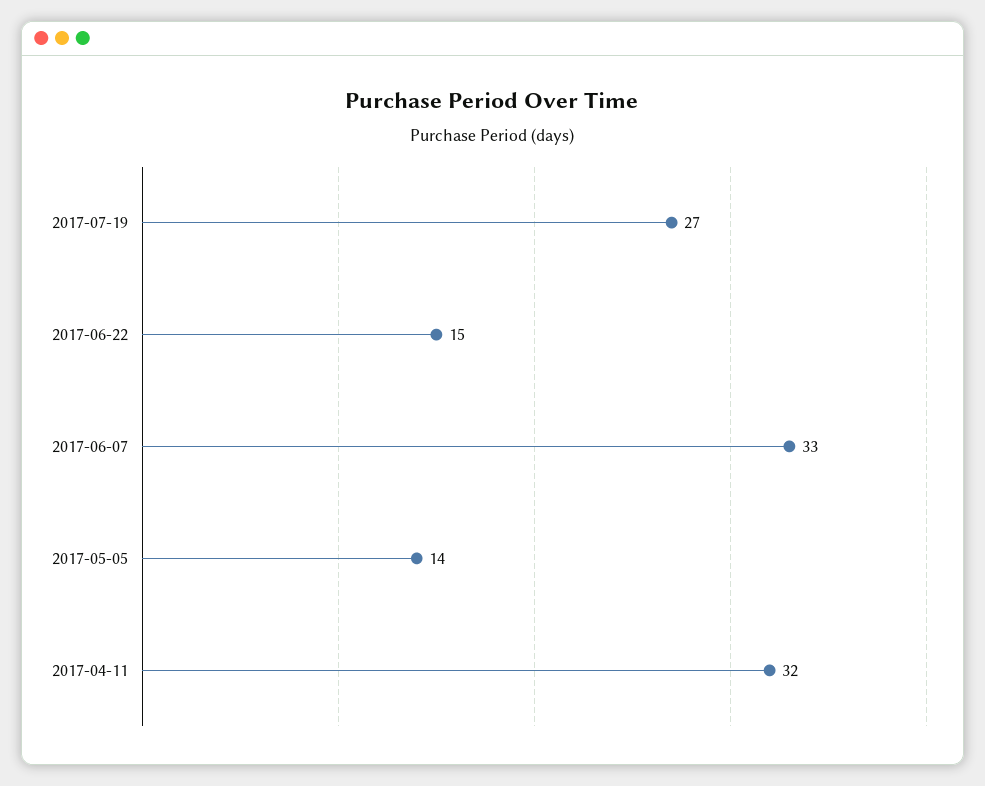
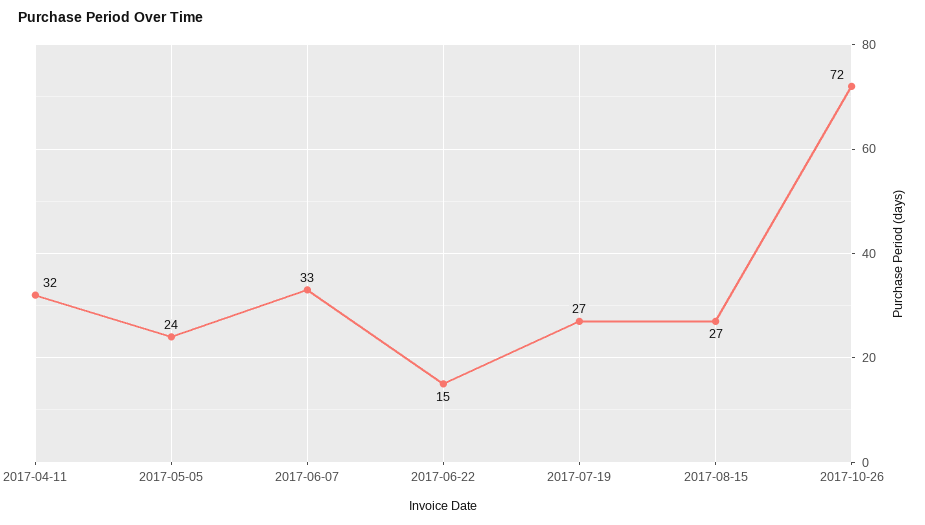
2017-05-05: 14 -> 24
2017-08-15: none -> 27
2017-10-26: none -> 72

